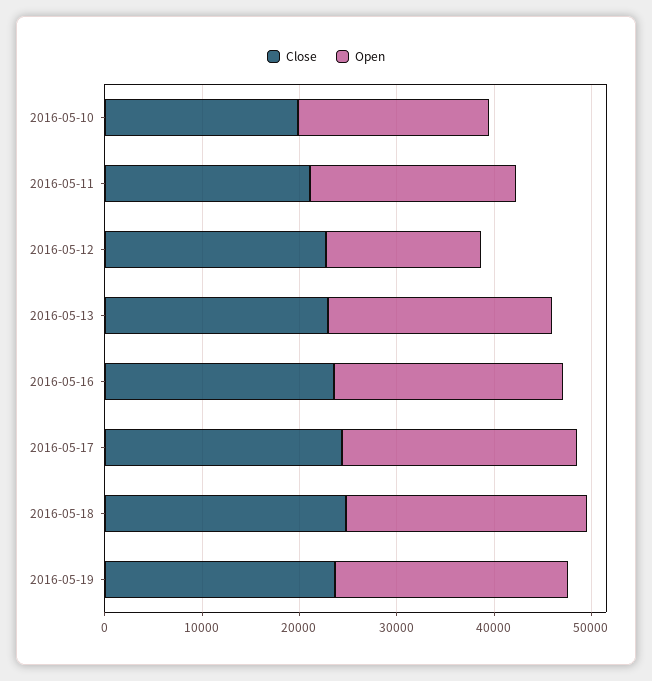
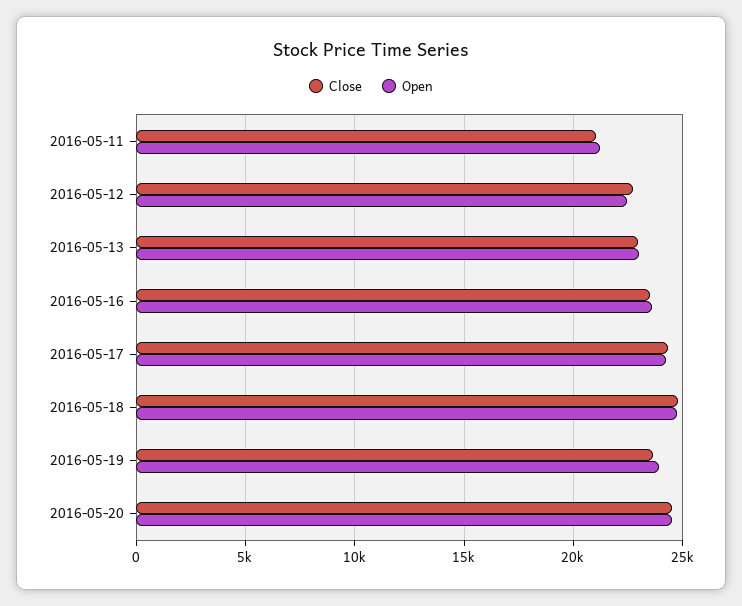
Close, 2016-05-10: 20000 -> none
Open, 2016-05-10: 20000 -> none
Open, 2016-05-12: 16000 -> 22500
Close, 2016-05-20: none -> 24500
Open, 2016-05-20: none -> 24500

